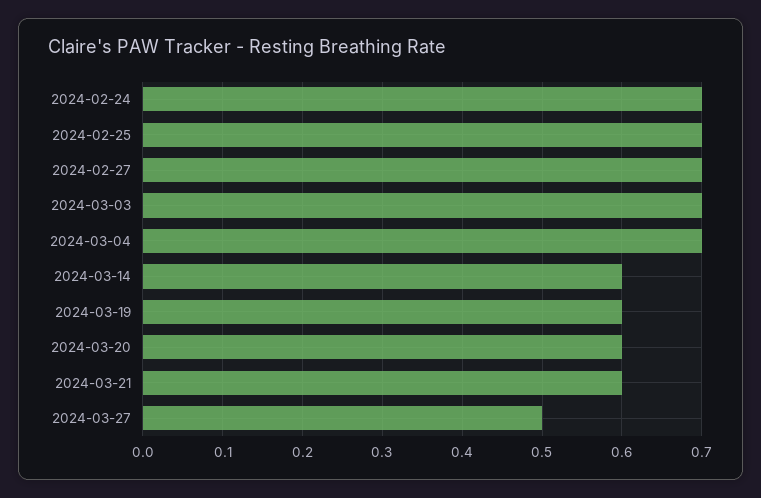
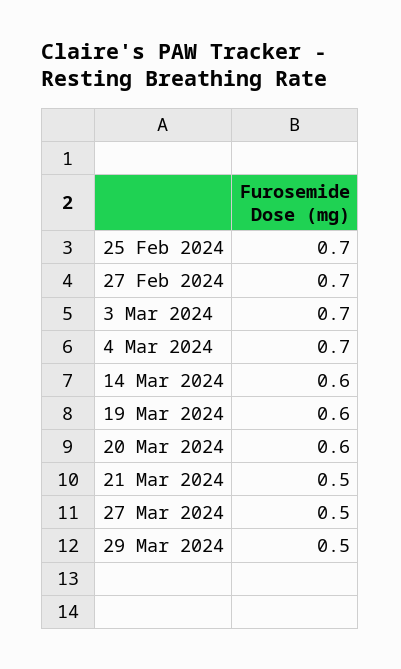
2024-02-24: 0.7 -> none
2024-03-21: 0.6 -> 0.5
29 Mar 2024: none -> 0.5

